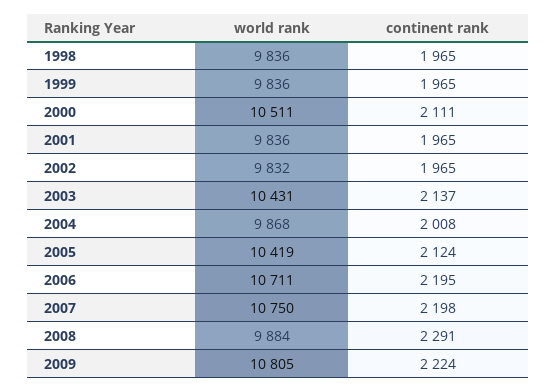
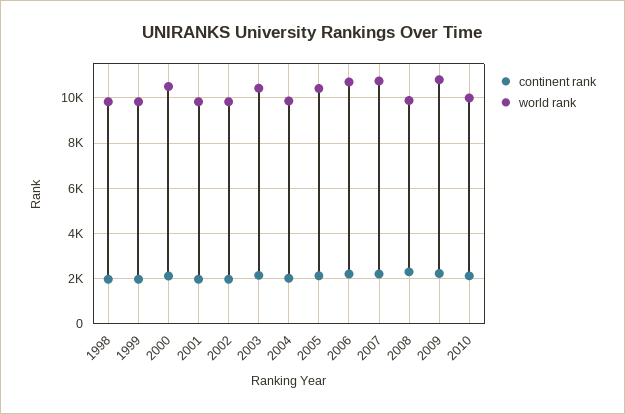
continent rank, 2010: none -> 2000
world rank, 2010: none -> 10000

